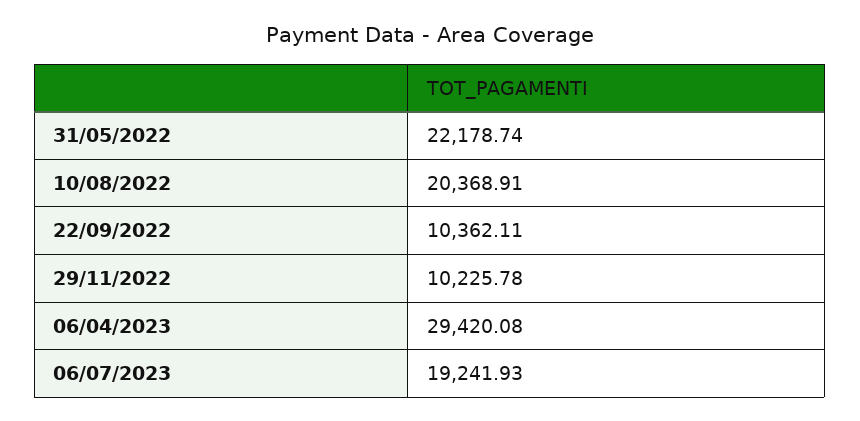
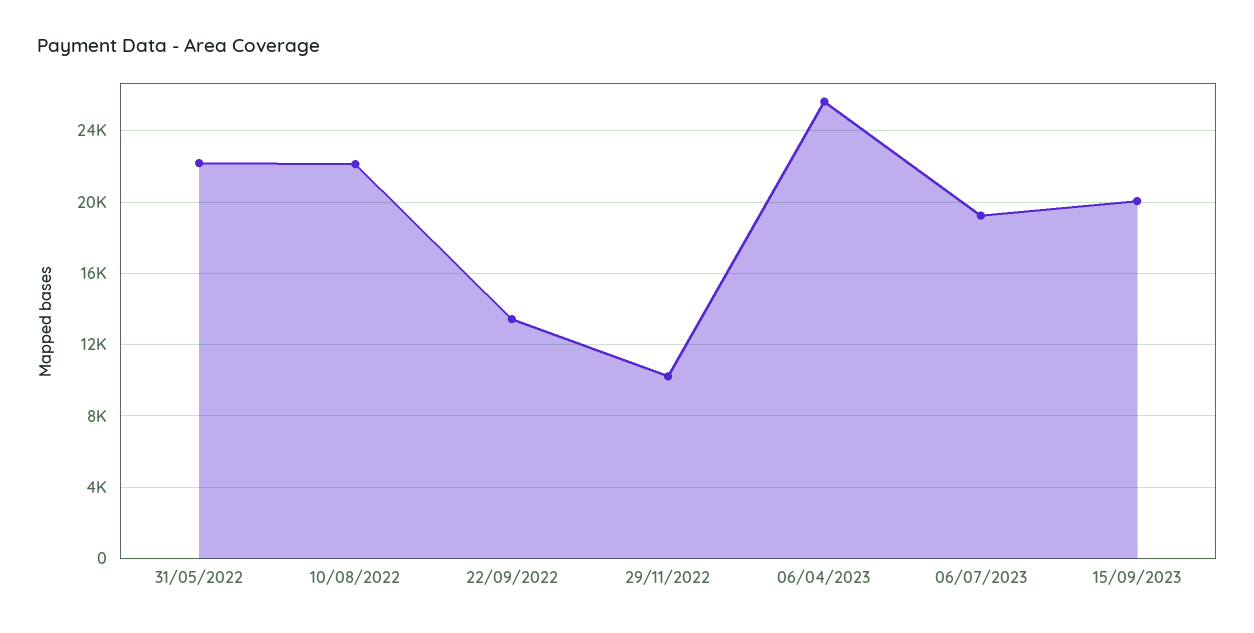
10/08/2022: 20368.91 -> 22000
22/09/2022: 10362.11 -> 13500
06/04/2023: 29420.08 -> 25500
15/09/2023: none -> 20000

